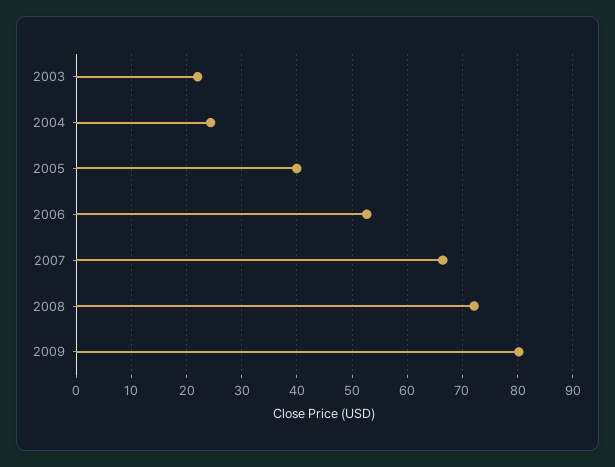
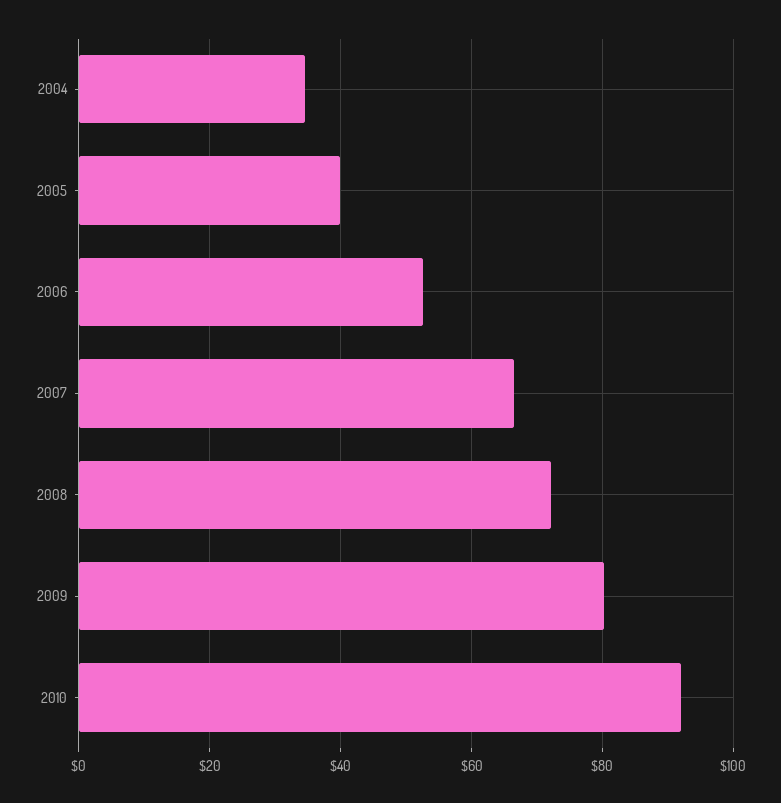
2003: 22 -> none
2004: 24 -> 34
2010: none -> 92

